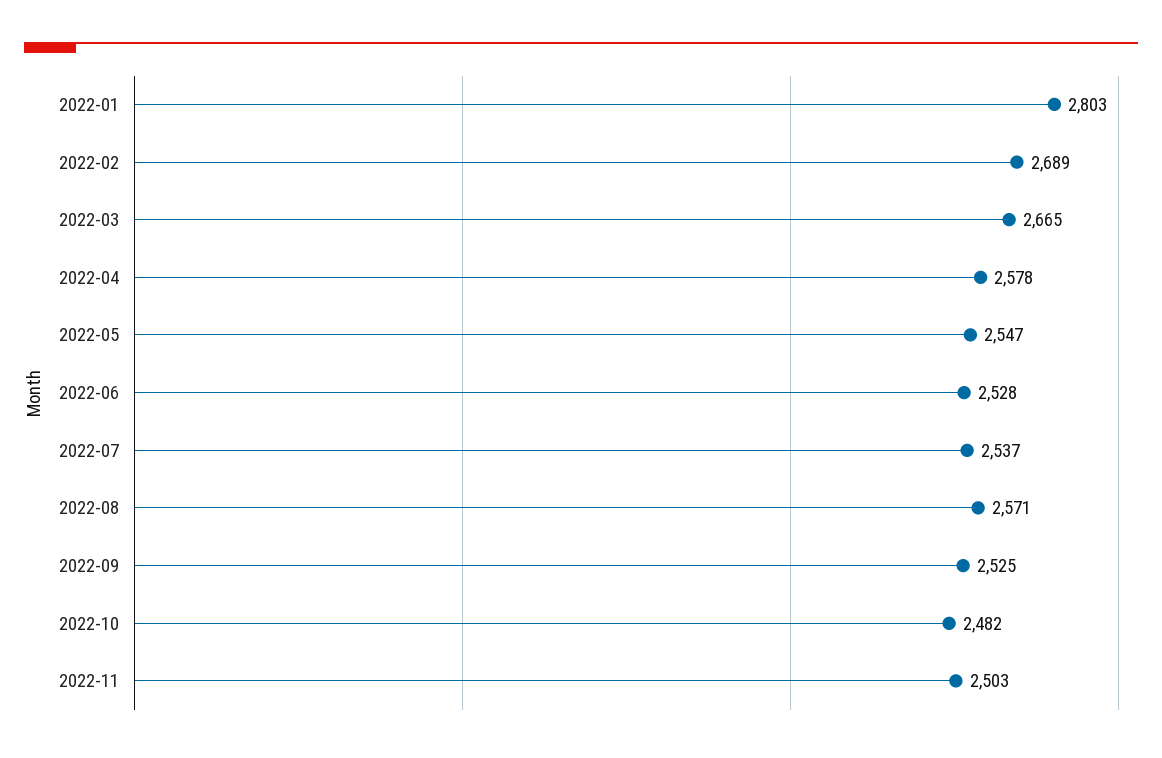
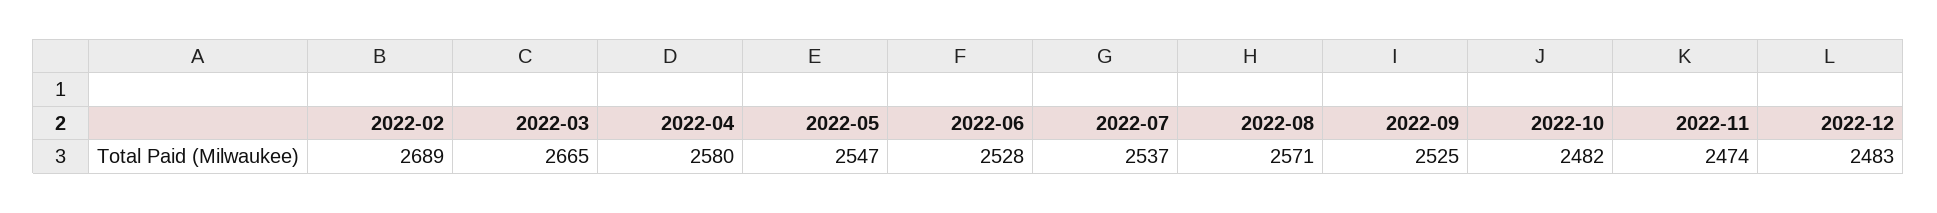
2022-01: 2803 -> none
2022-04: 2578 -> 2580
2022-11: 2503 -> 2474
2022-12: none -> 2483

